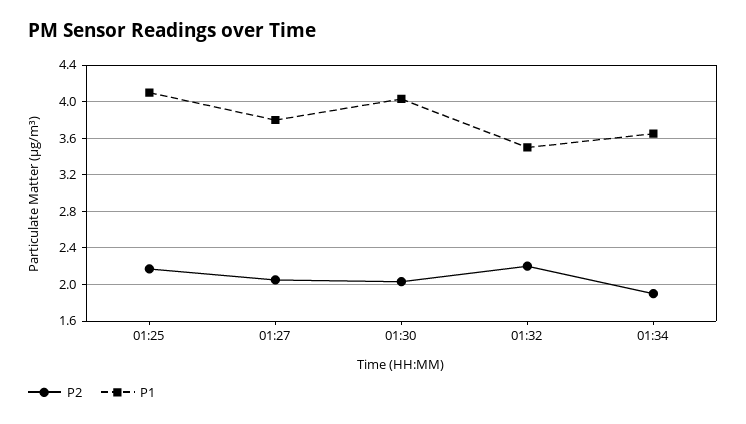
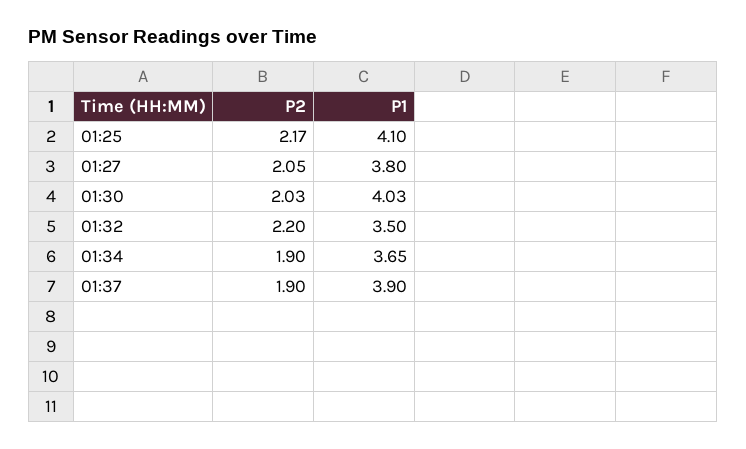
P2, 01:37: none -> 1.9
P1, 01:37: none -> 3.9

